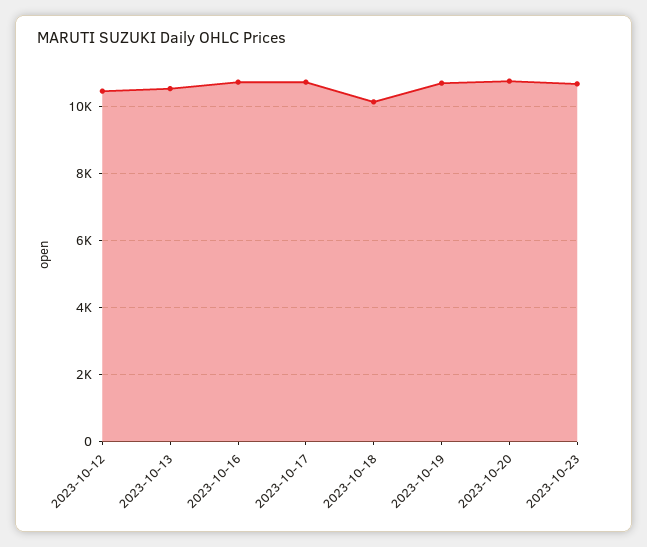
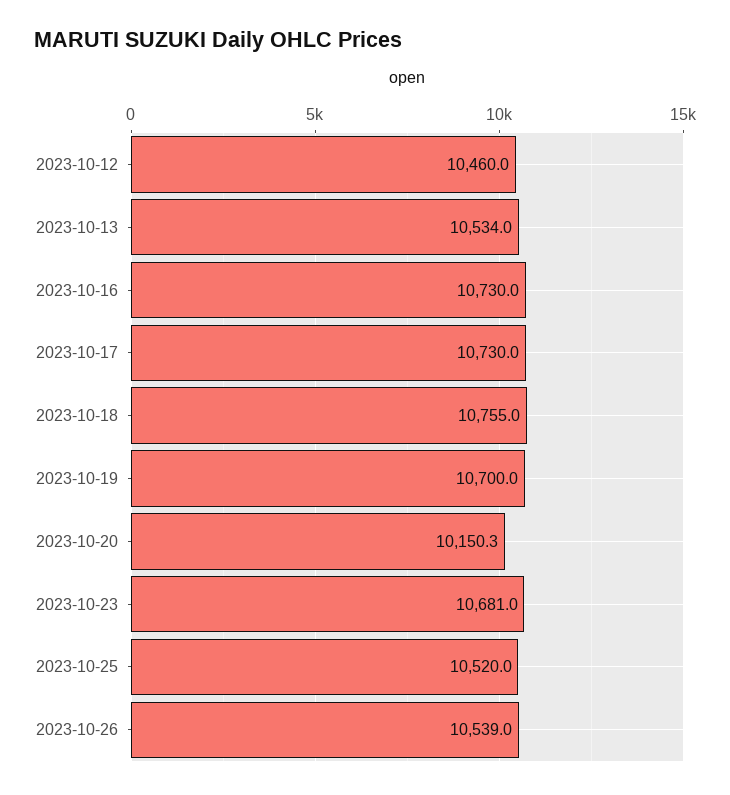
2023-10-18: 10200 -> 10755
2023-10-20: 10800 -> 10150.3
2023-10-25: none -> 10520
2023-10-26: none -> 10539

